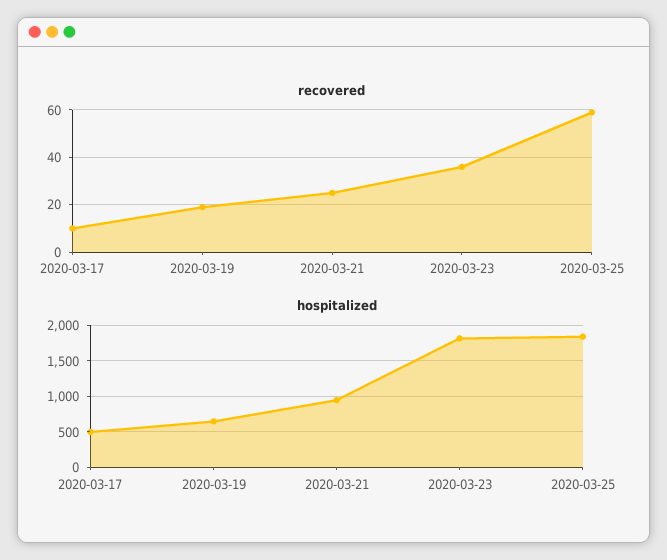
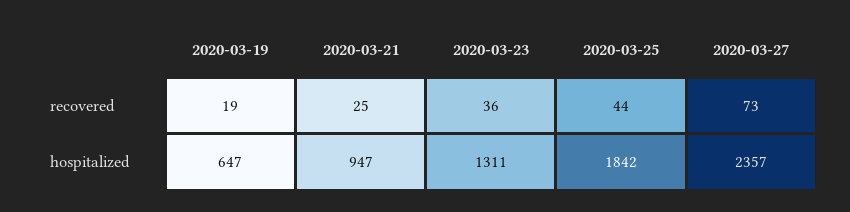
recovered, 2020-03-17: 10 -> none
recovered, 2020-03-25: 60 -> 44
hospitalized, 2020-03-17: 500 -> none
hospitalized, 2020-03-23: 1800 -> 1311
recovered, 2020-03-27: none -> 73
hospitalized, 2020-03-27: none -> 2357

